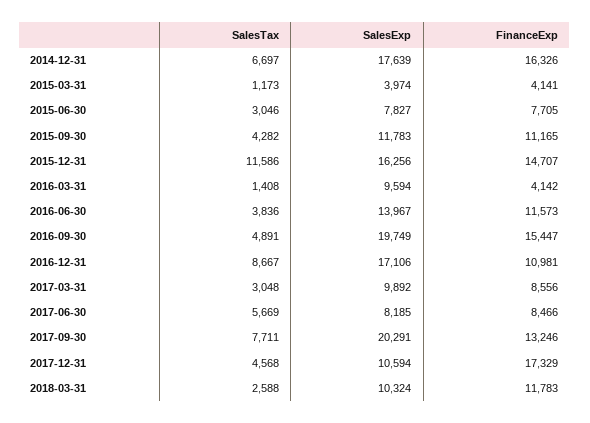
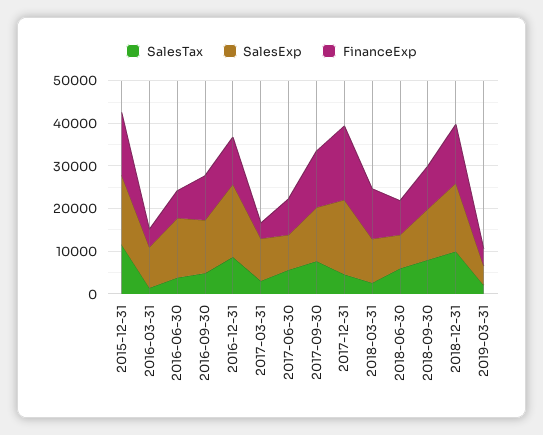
SalesTax, 2014-12-31: 6697 -> none
SalesExp, 2014-12-31: 17639 -> none
FinanceExp, 2014-12-31: 16326 -> none
SalesTax, 2015-03-31: 1173 -> none
SalesExp, 2015-03-31: 3974 -> none
FinanceExp, 2015-03-31: 4141 -> none
SalesTax, 2015-06-30: 3046 -> none
SalesExp, 2015-06-30: 7827 -> none
FinanceExp, 2015-06-30: 7705 -> none
SalesTax, 2015-09-30: 4282 -> none
SalesExp, 2015-09-30: 11783 -> none
FinanceExp, 2015-09-30: 11165 -> none
FinanceExp, 2016-06-30: 11573 -> 6000
SalesExp, 2016-09-30: 19749 -> 12000
FinanceExp, 2016-09-30: 15447 -> 10000
FinanceExp, 2017-03-31: 8556 -> 4000
SalesExp, 2017-09-30: 20291 -> 12000
SalesExp, 2017-12-31: 10594 -> 18000
SalesTax, 2018-06-30: none -> 6000
SalesExp, 2018-06-30: none -> 8000
FinanceExp, 2018-06-30: none -> 8000
SalesTax, 2018-09-30: none -> 8000
SalesExp, 2018-09-30: none -> 12000
FinanceExp, 2018-09-30: none -> 10000
SalesTax, 2018-12-31: none -> 10000
SalesExp, 2018-12-31: none -> 16000
FinanceExp, 2018-12-31: none -> 14000
SalesTax, 2019-03-31: none -> 2000
SalesExp, 2019-03-31: none -> 4000
FinanceExp, 2019-03-31: none -> 4000

